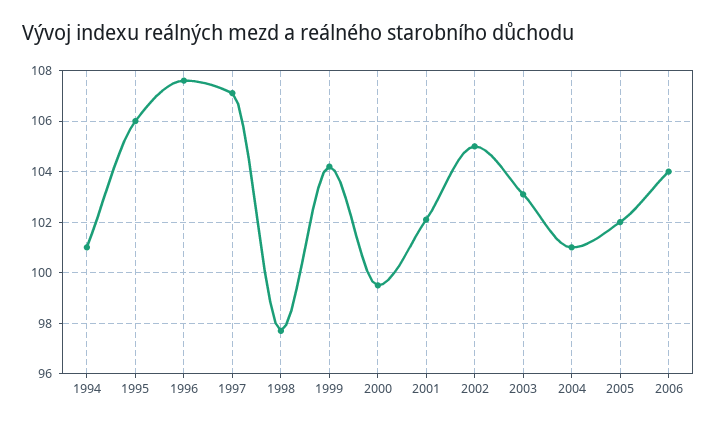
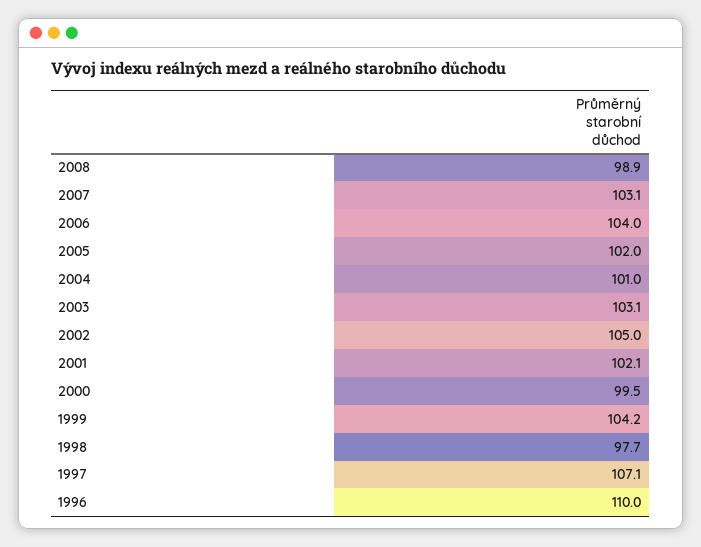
1994: 101 -> none
1995: 106 -> none
1996: 107.5 -> 110
2008: none -> 98.9
2007: none -> 103.1

